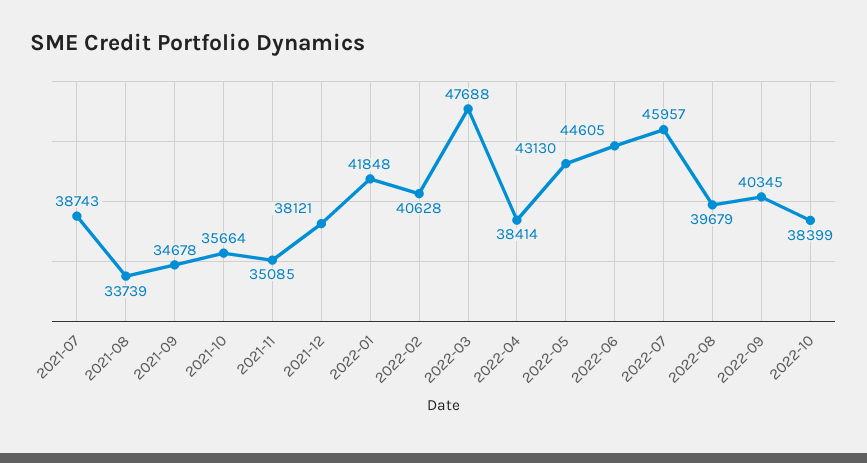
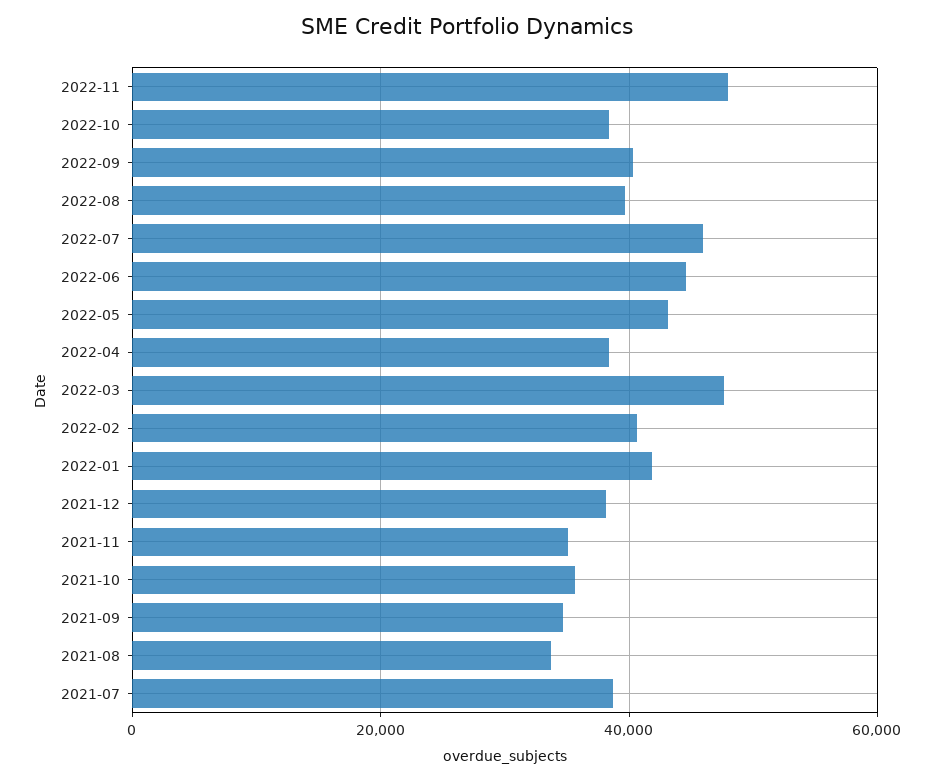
2022-11: none -> 48000

